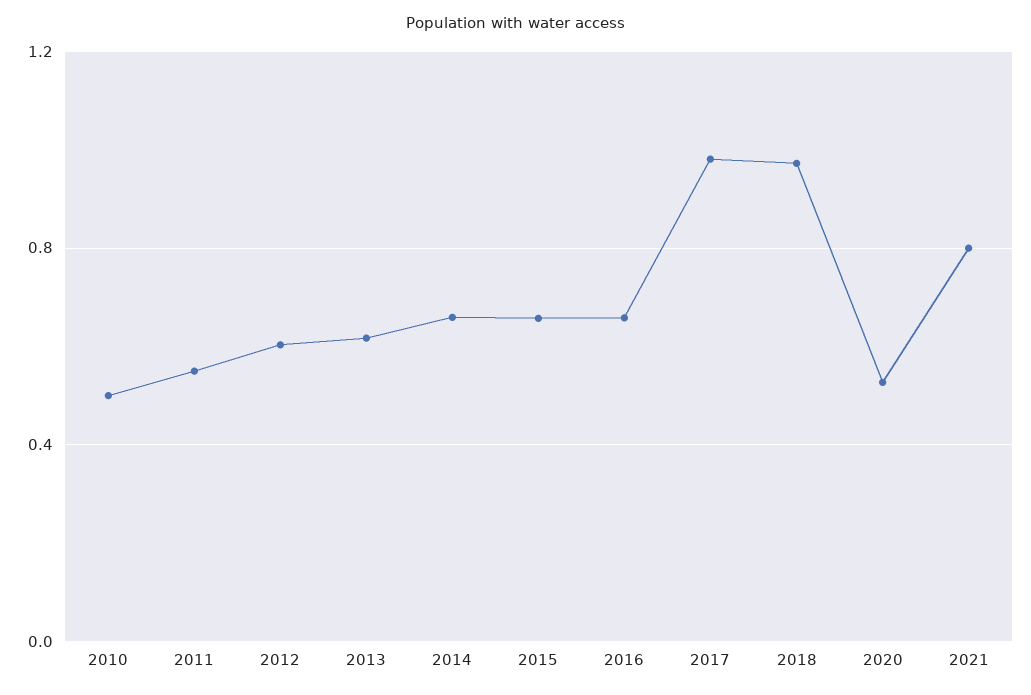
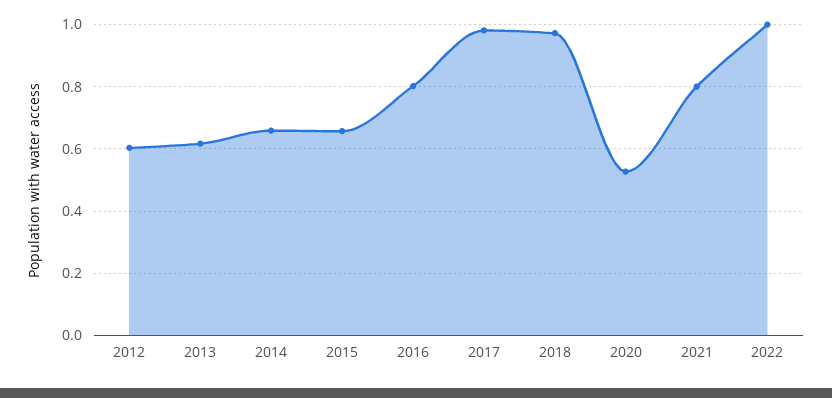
2010: 0.5 -> none
2011: 0.55 -> none
2016: 0.65 -> 0.8
2022: none -> 1

